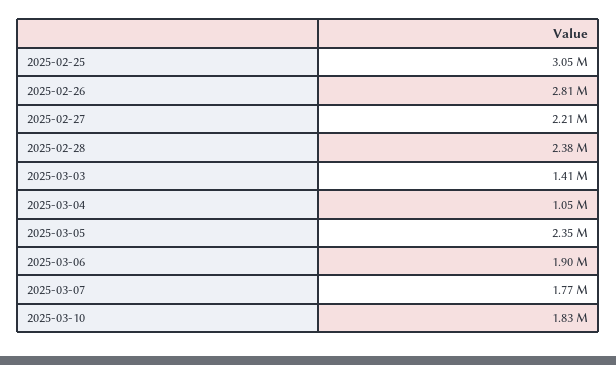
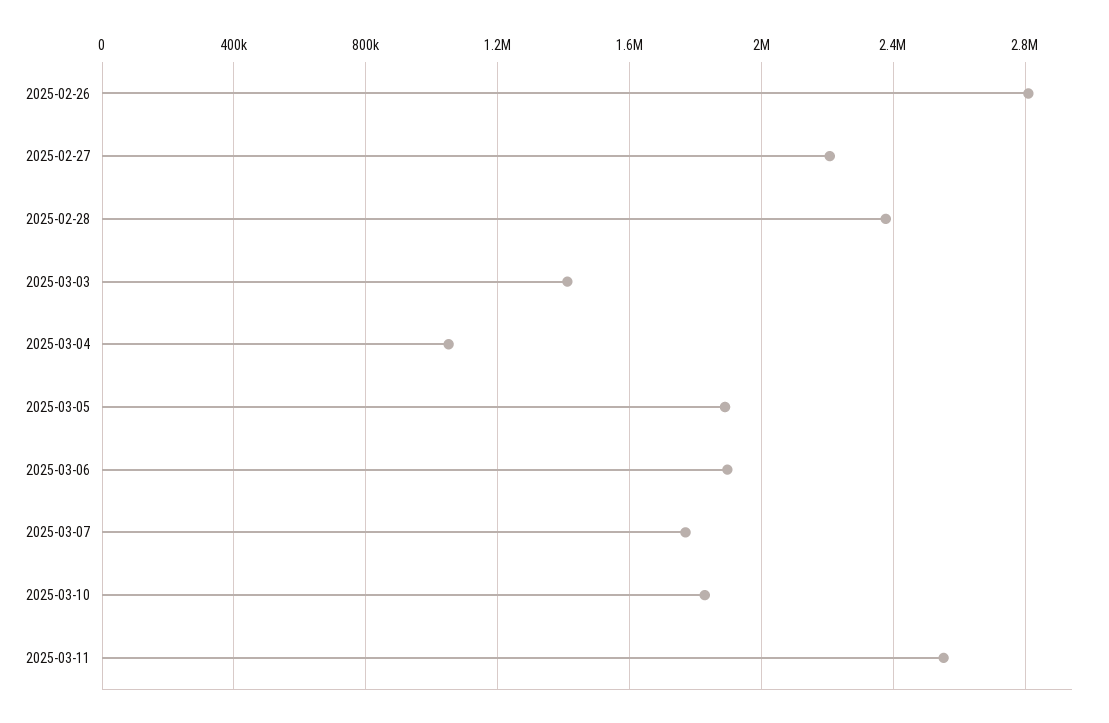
2025-02-25: 3050000 -> none
2025-03-05: 2350000 -> 1900000
2025-03-11: none -> 2550000

